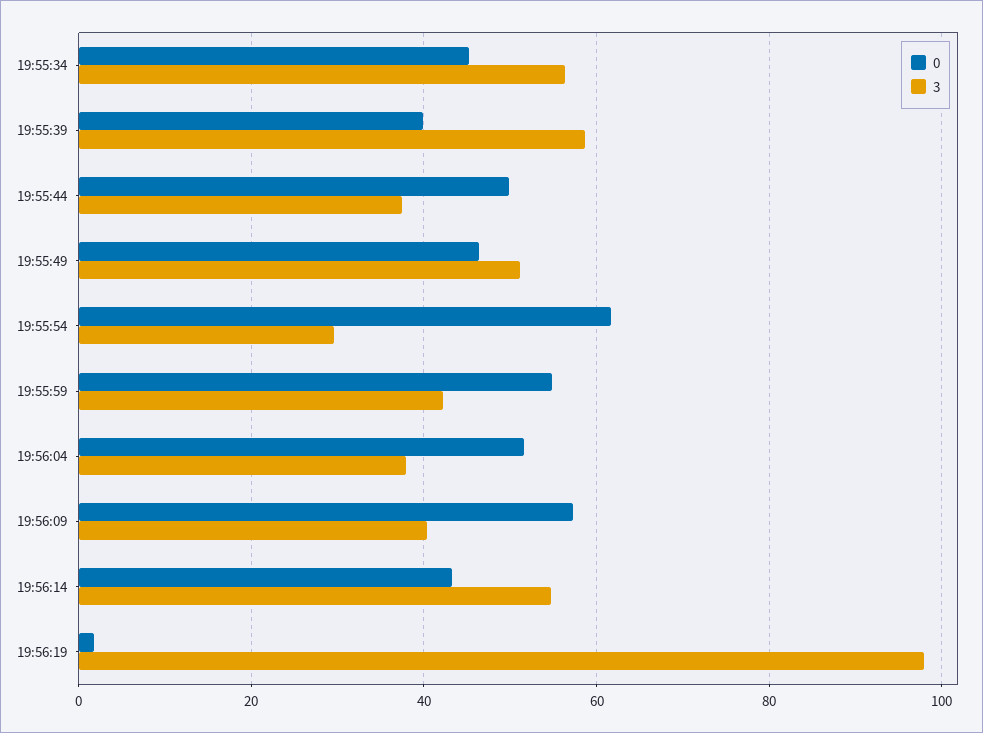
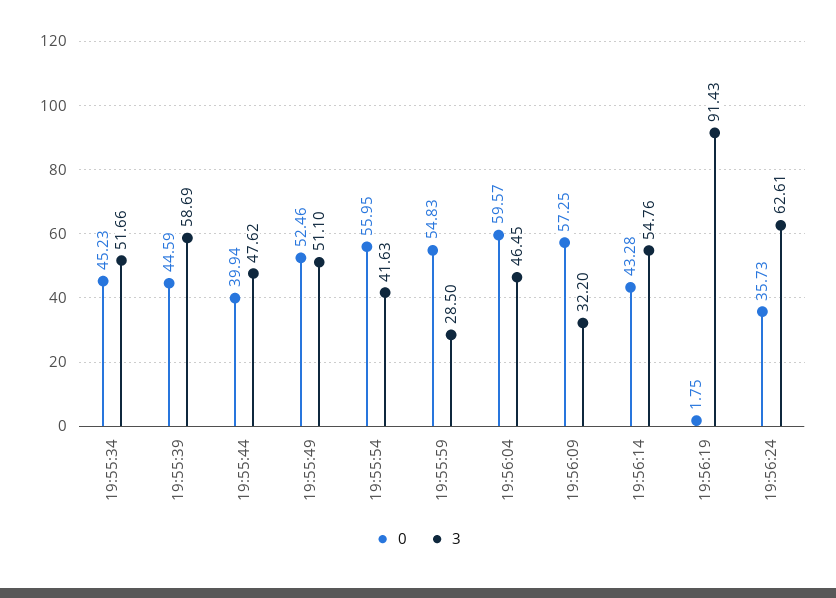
3, 19:55:34: 56 -> 51.66
0, 19:55:39: 40 -> 44.59
0, 19:55:44: 50 -> 39.94
3, 19:55:44: 38 -> 47.62
0, 19:55:49: 46 -> 52.46
0, 19:55:54: 62 -> 55.95
3, 19:55:54: 30 -> 41.63
3, 19:55:59: 42 -> 28.5
0, 19:56:04: 52 -> 59.57
3, 19:56:04: 38 -> 46.45
3, 19:56:09: 40 -> 32.2
3, 19:56:19: 98 -> 91.43
0, 19:56:24: none -> 35.73
3, 19:56:24: none -> 62.61

